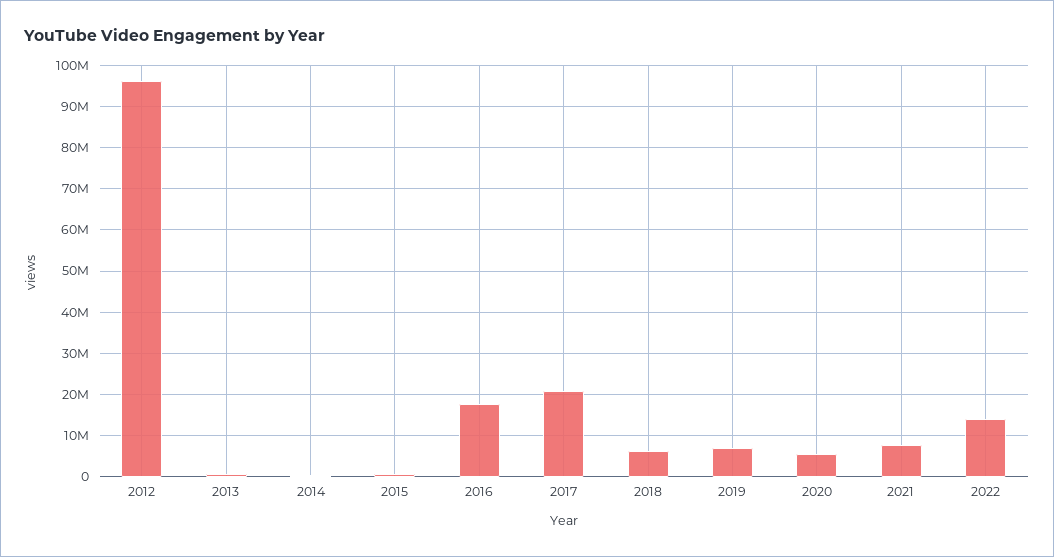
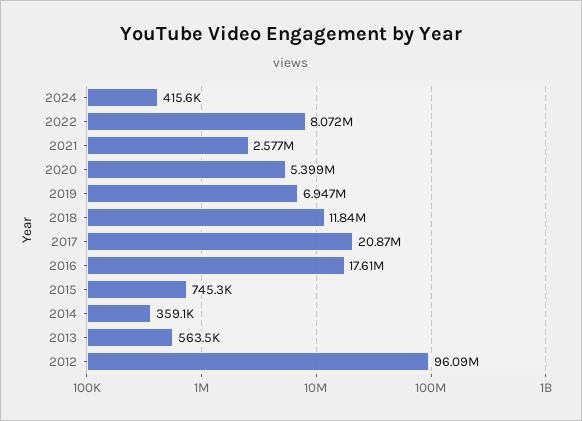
2018: 6000000 -> 11840000
2021: 8000000 -> 2577000
2022: 14000000 -> 8072000
2024: none -> 415600

